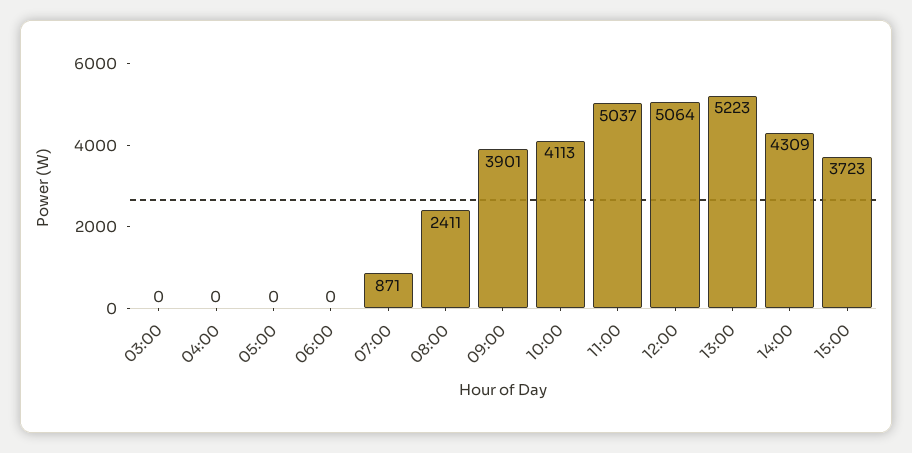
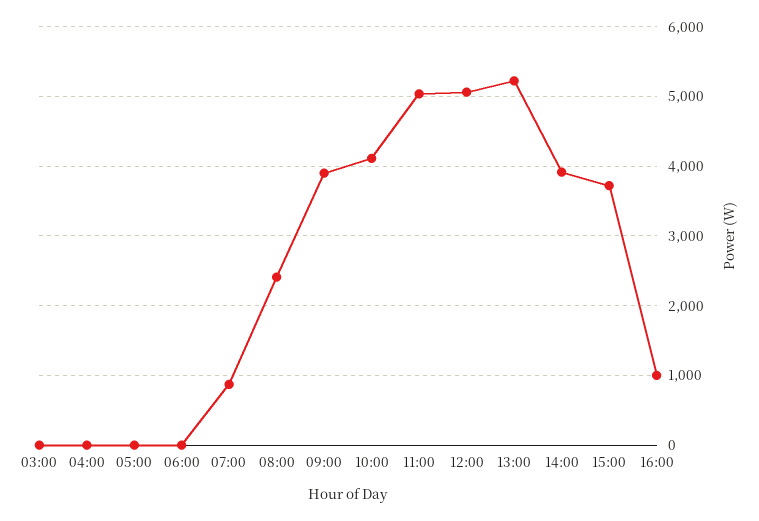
14:00: 4309 -> 3900
16:00: none -> 1000

